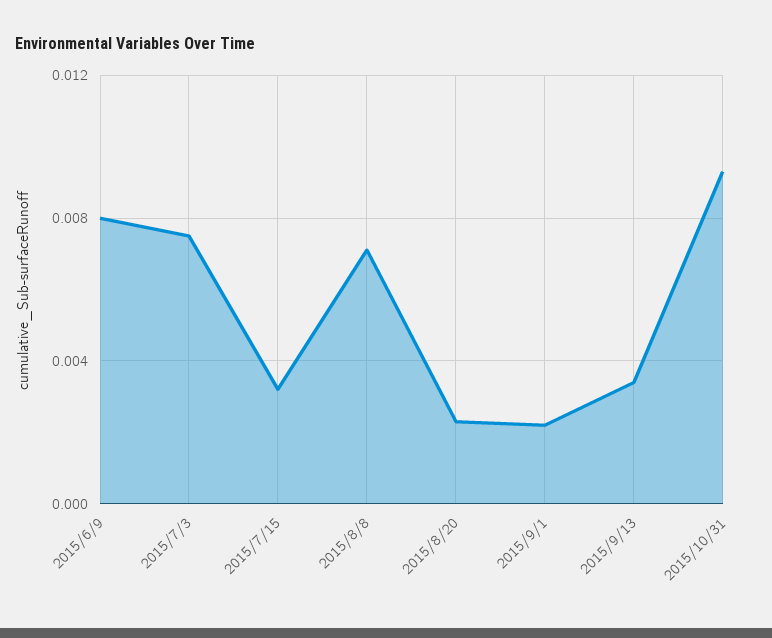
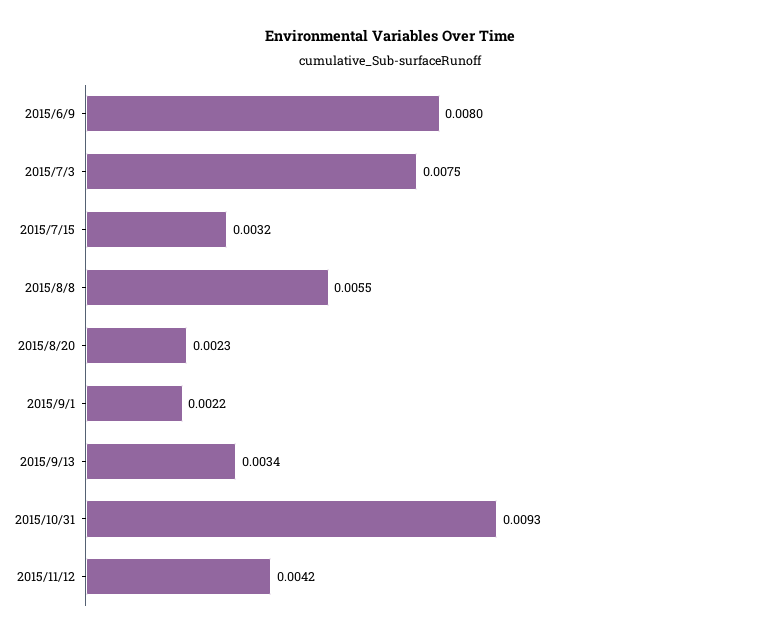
2015/8/8: 0.007 -> 0.0055
2015/11/12: none -> 0.0042

